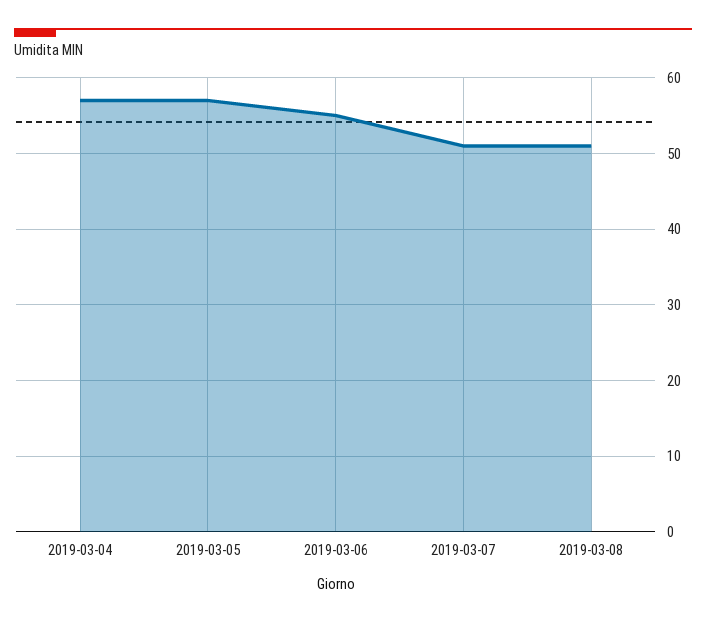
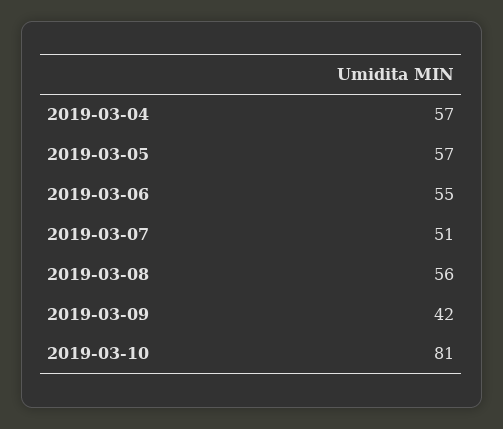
2019-03-08: 51 -> 56
2019-03-09: none -> 42
2019-03-10: none -> 81

